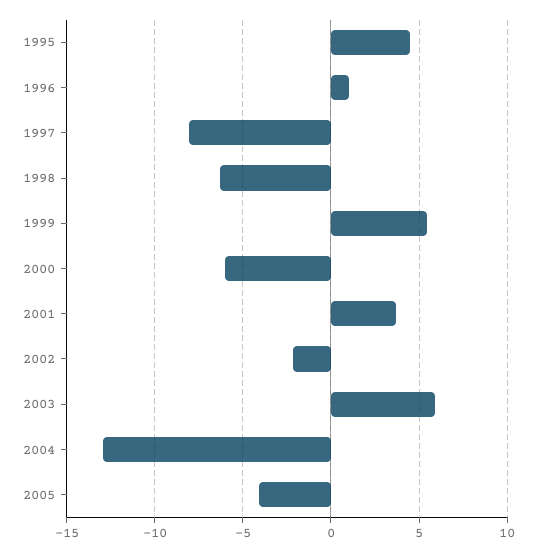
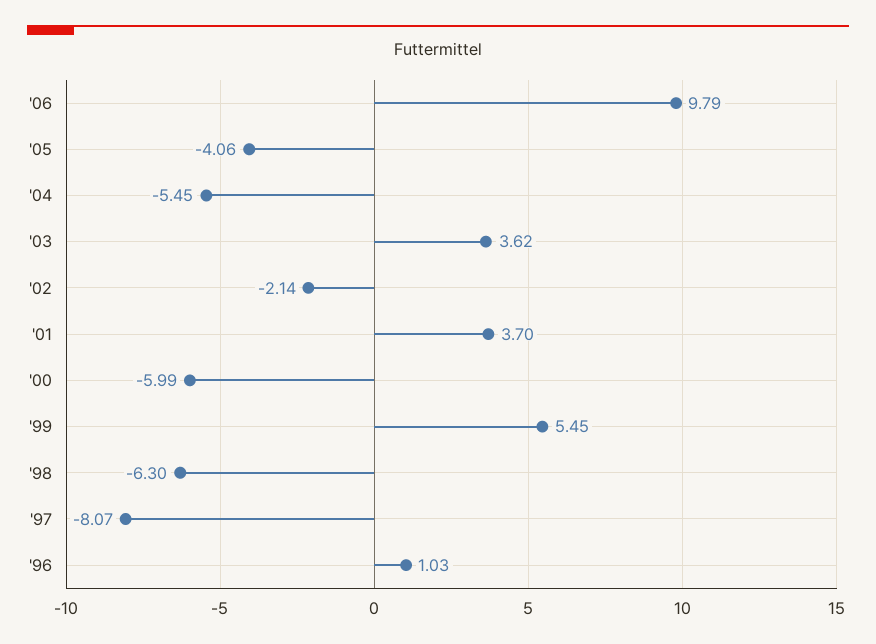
1995: 4.5 -> none
2003: 6 -> 3.62
2004: -13 -> -5.45
'06: none -> 9.79

